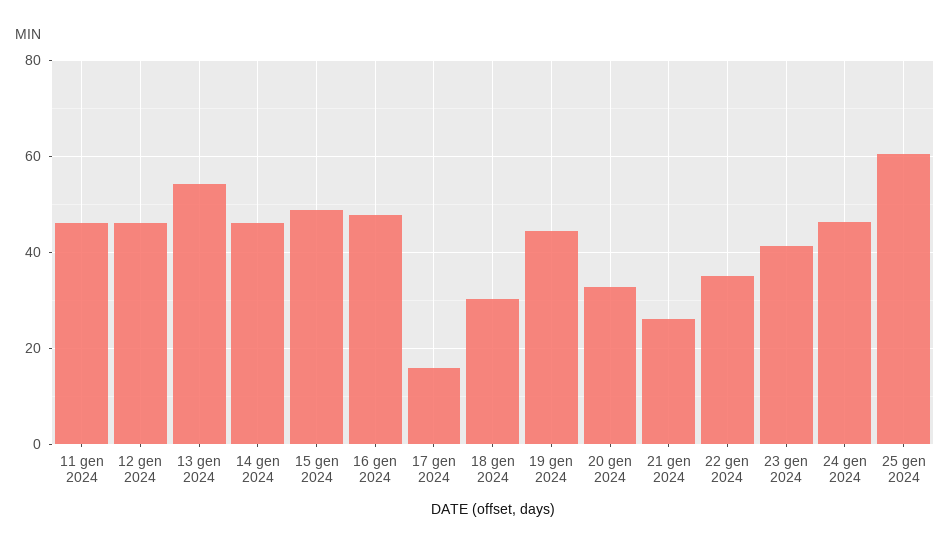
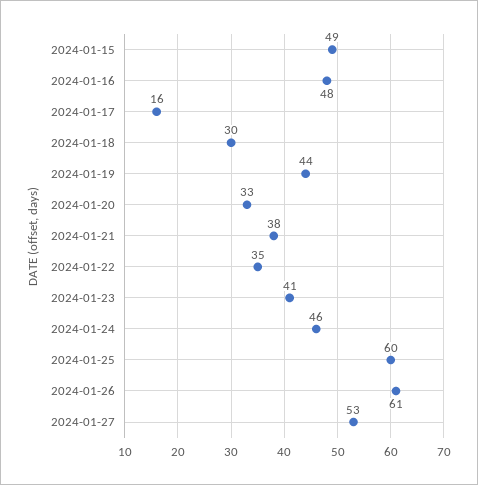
11 gen 2024: 46 -> none
12 gen 2024: 46 -> none
13 gen 2024: 54 -> none
14 gen 2024: 46 -> none
21 gen 2024: 26 -> 38
2024-01-26: none -> 61
2024-01-27: none -> 53

